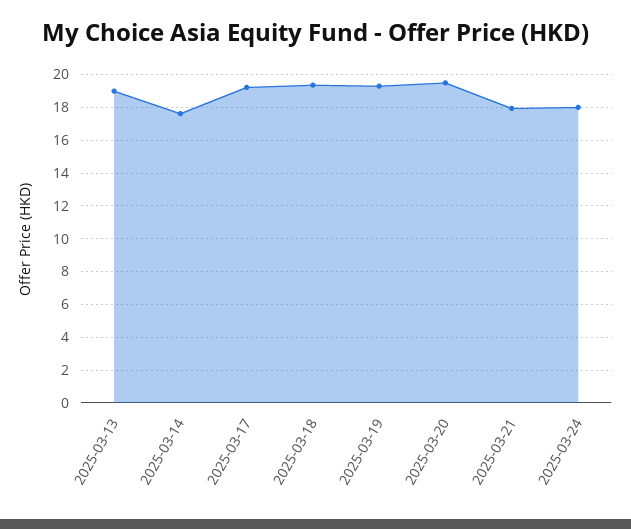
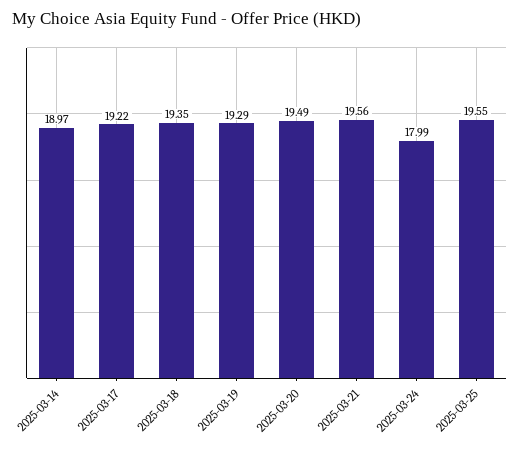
2025-03-13: 19 -> none
2025-03-14: 17.5 -> 18.97
2025-03-21: 18 -> 19.56
2025-03-25: none -> 19.55

